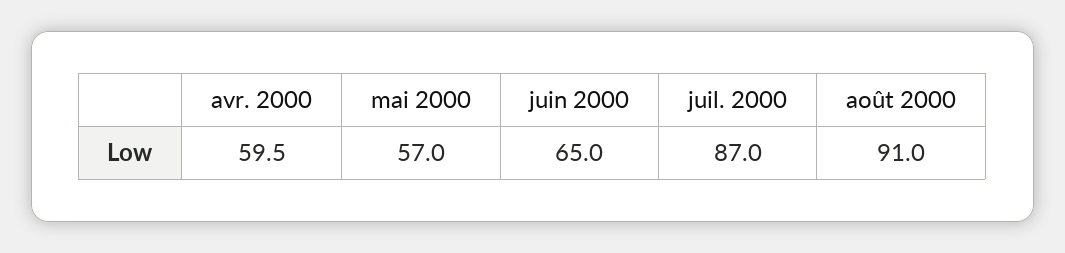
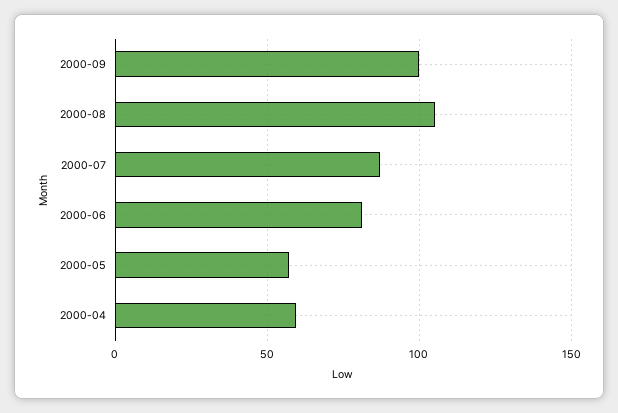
juin 2000: 65 -> 80
août 2000: 91 -> 105
2000-09: none -> 100

